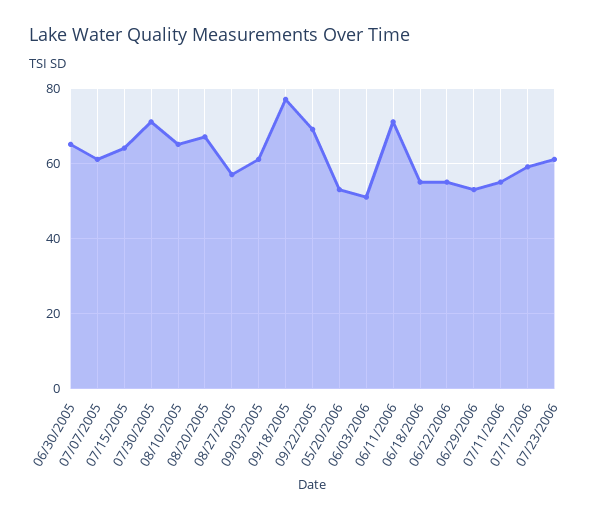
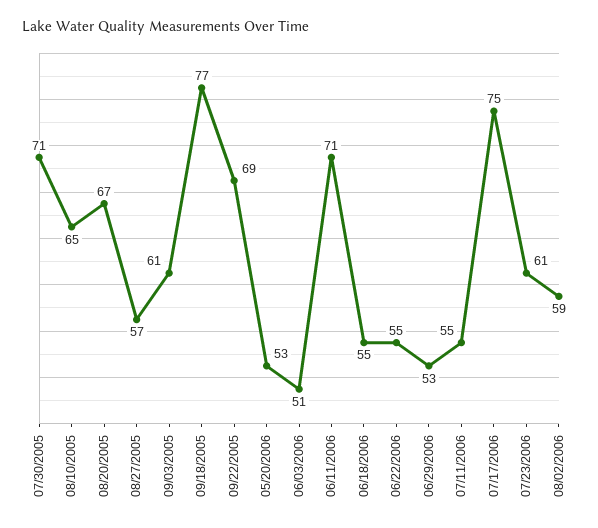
06/30/2005: 65 -> none
07/07/2005: 60 -> none
07/15/2005: 65 -> none
07/17/2006: 60 -> 75
08/02/2006: none -> 59

